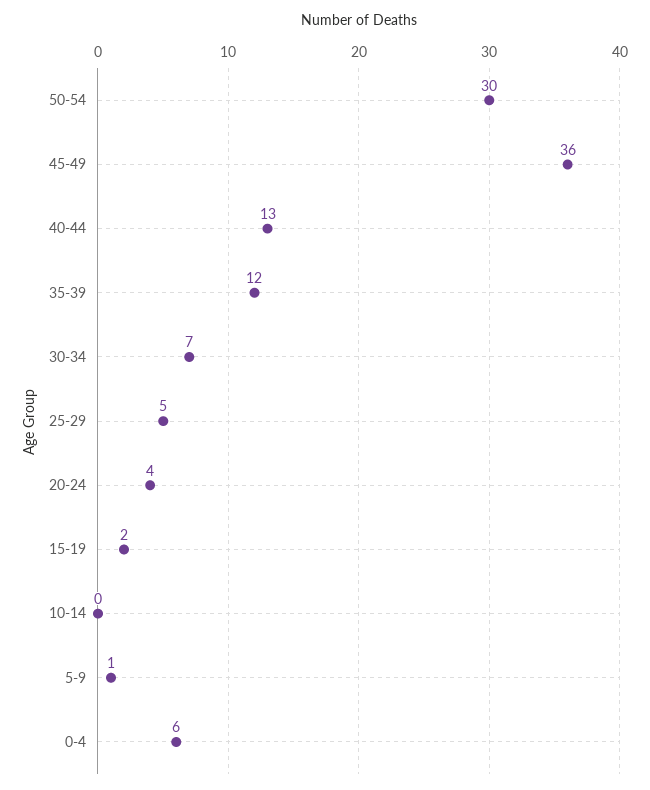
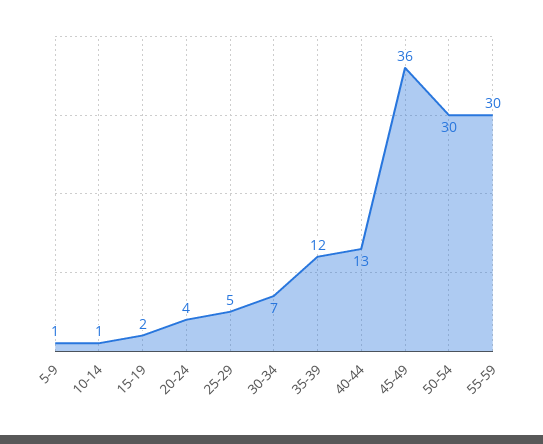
10-14: 0 -> 1
0-4: 6 -> none
55-59: none -> 30

